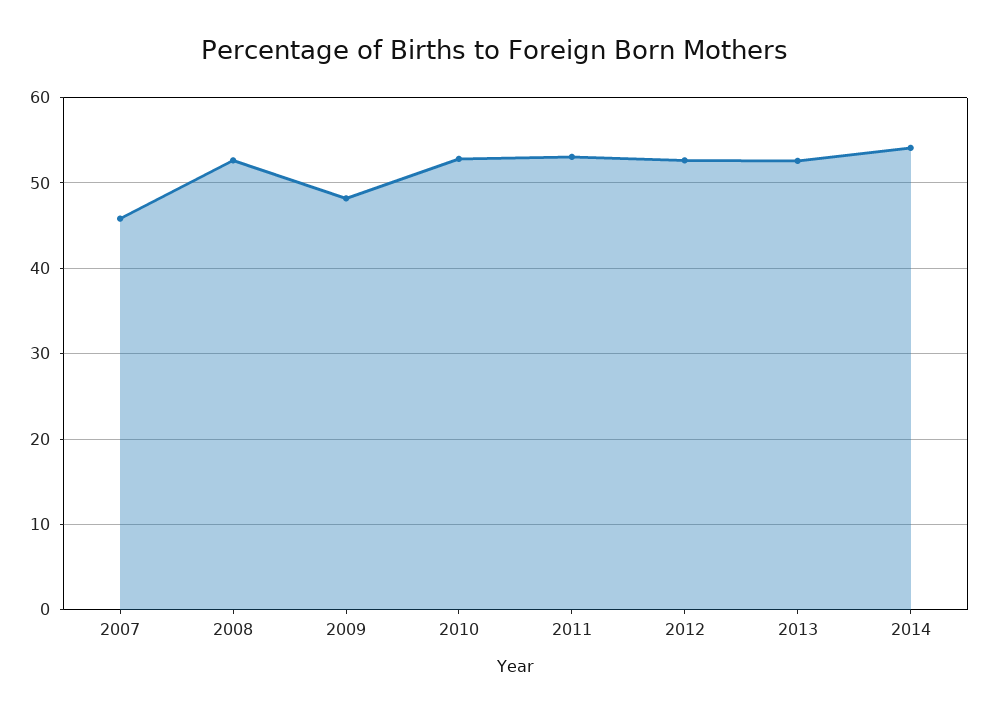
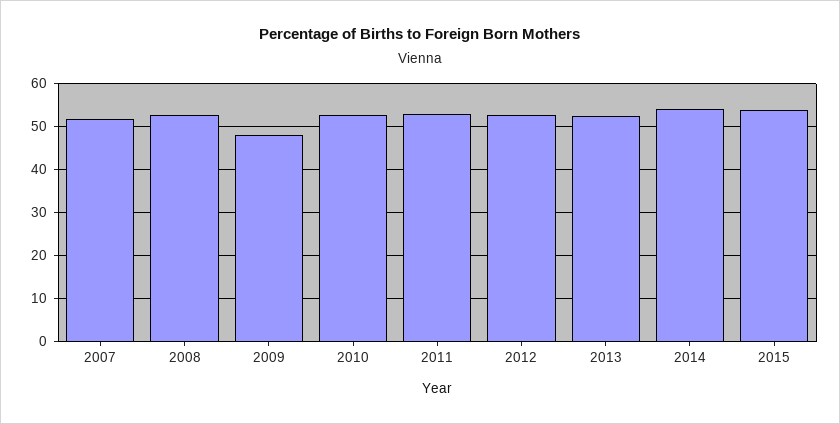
2007: 46 -> 52
2015: none -> 54

